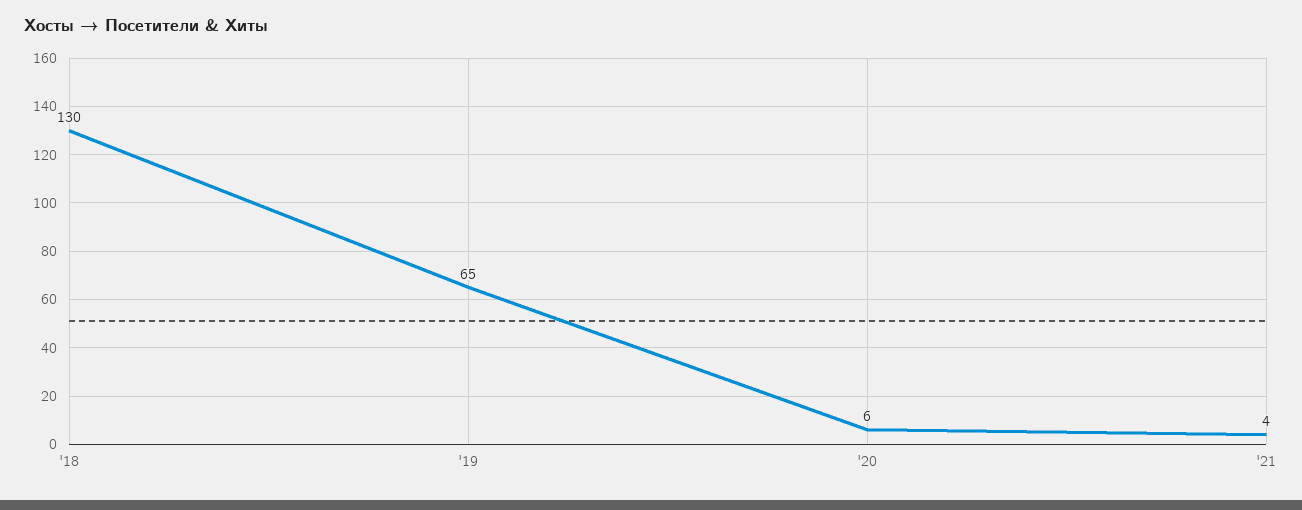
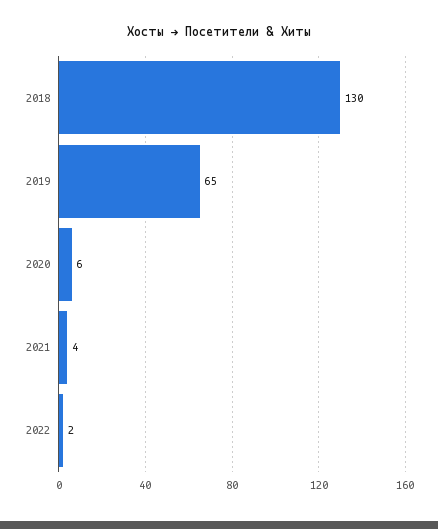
2022: none -> 2

